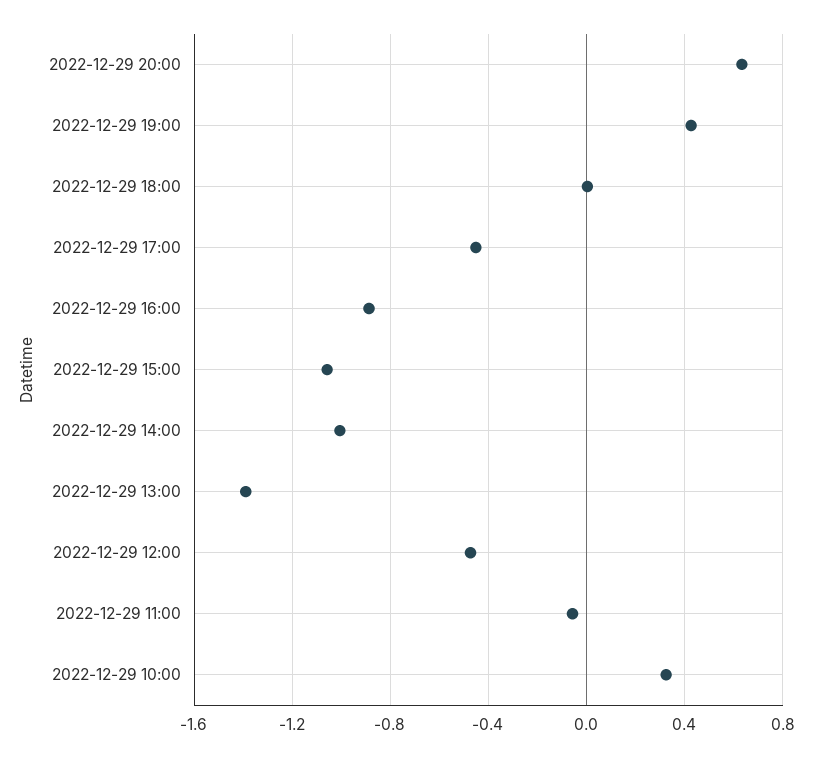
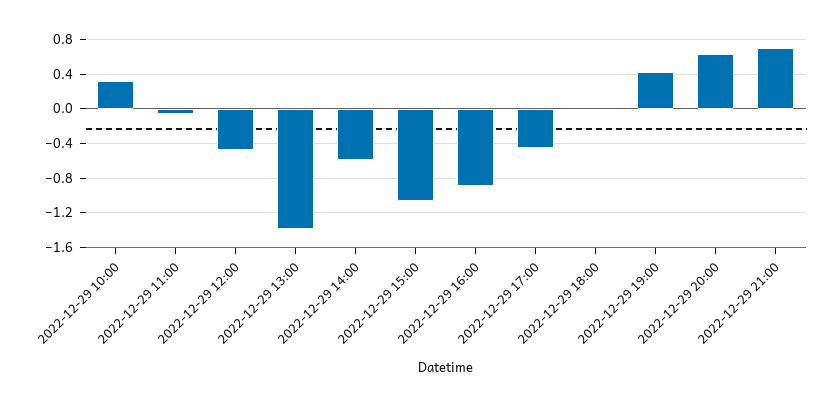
2022-12-29 14:00: -1 -> -0.6
2022-12-29 21:00: none -> 0.7

